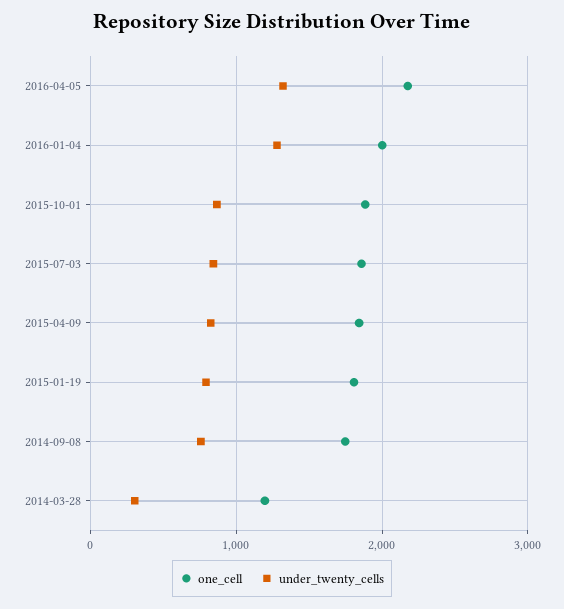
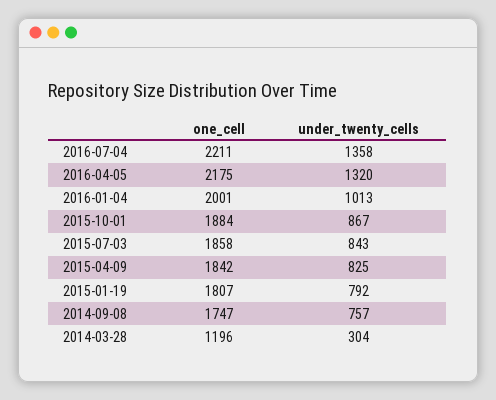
under_twenty_cells, 2016-01-04: 1300 -> 1013
one_cell, 2016-07-04: none -> 2211
under_twenty_cells, 2016-07-04: none -> 1358

